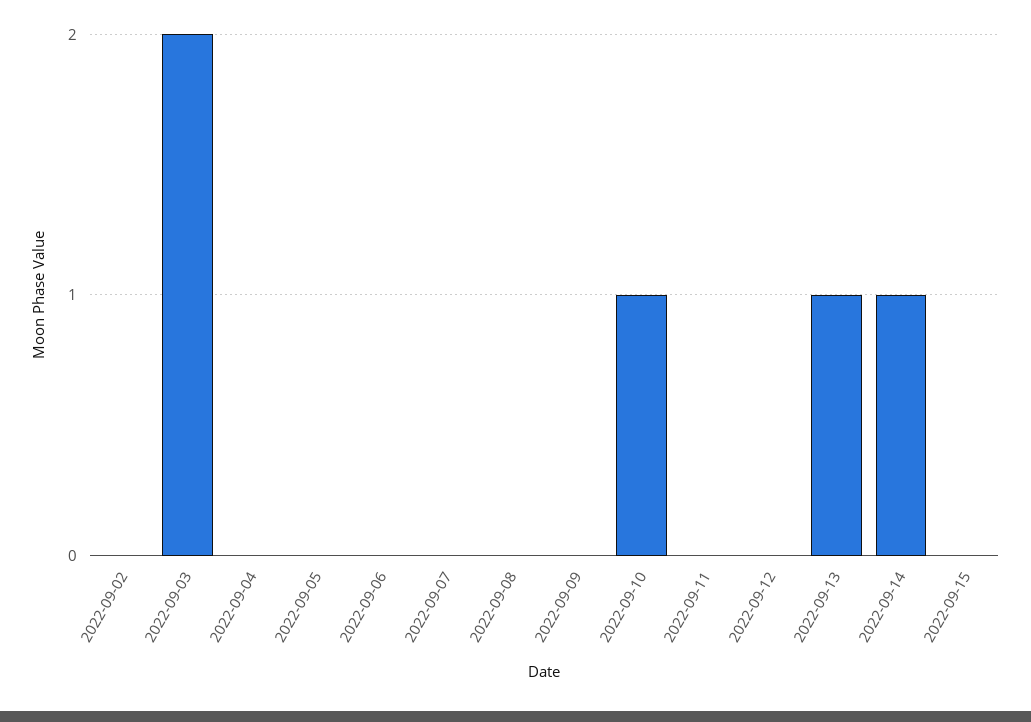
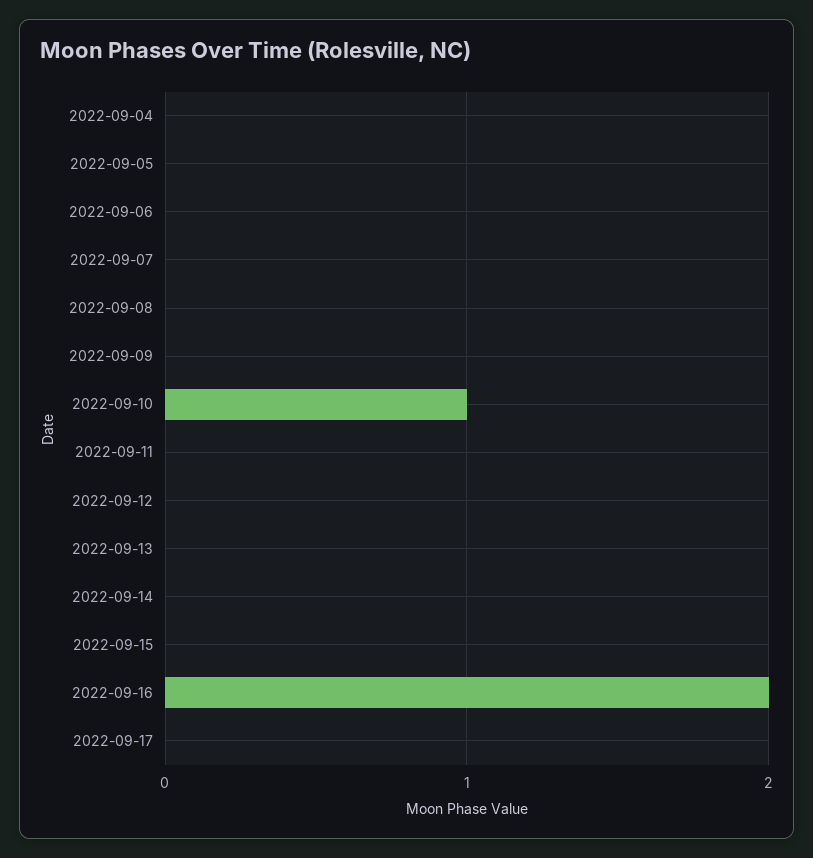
2022-09-02: 0 -> none
2022-09-03: 2 -> none
2022-09-13: 1 -> 0
2022-09-14: 1 -> 0
2022-09-16: none -> 2
2022-09-17: none -> 0

